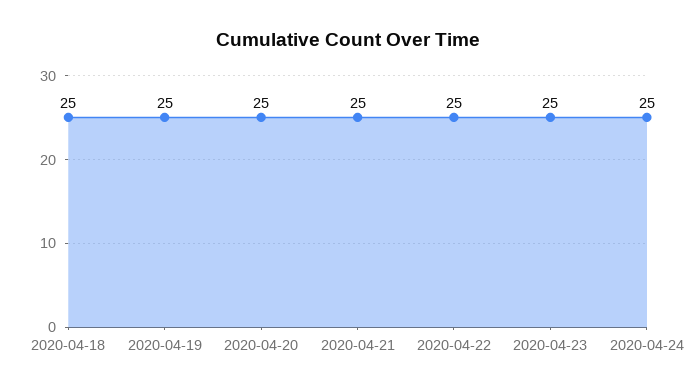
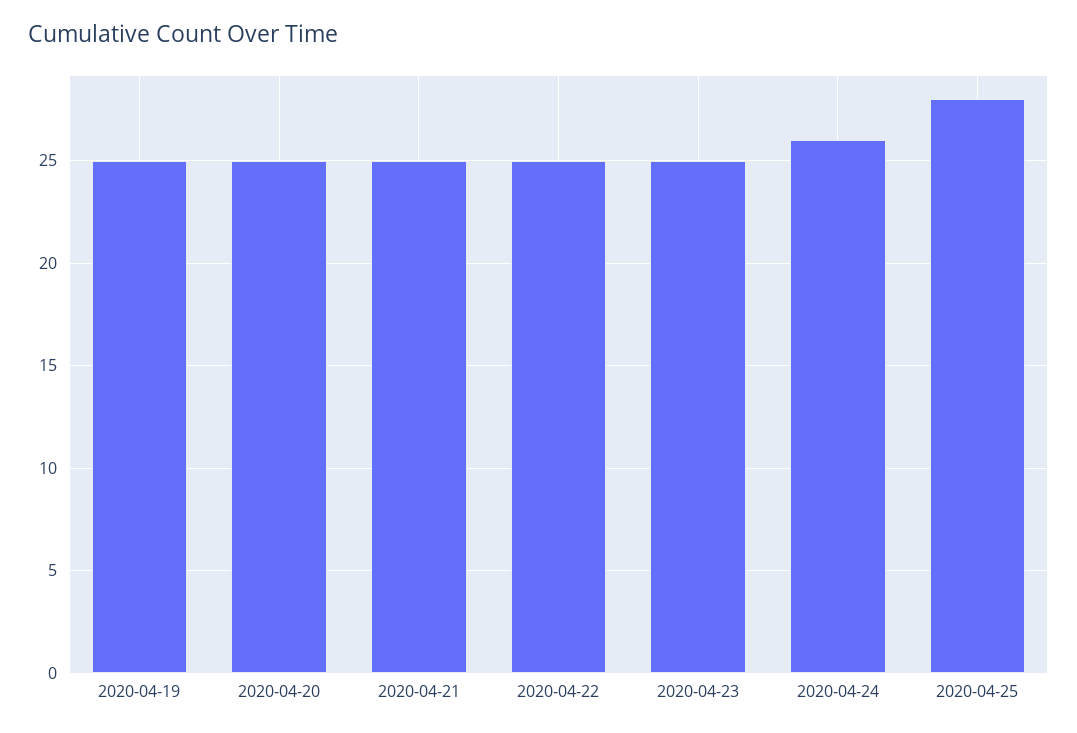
2020-04-18: 25 -> none
2020-04-24: 25 -> 26
2020-04-25: none -> 28

